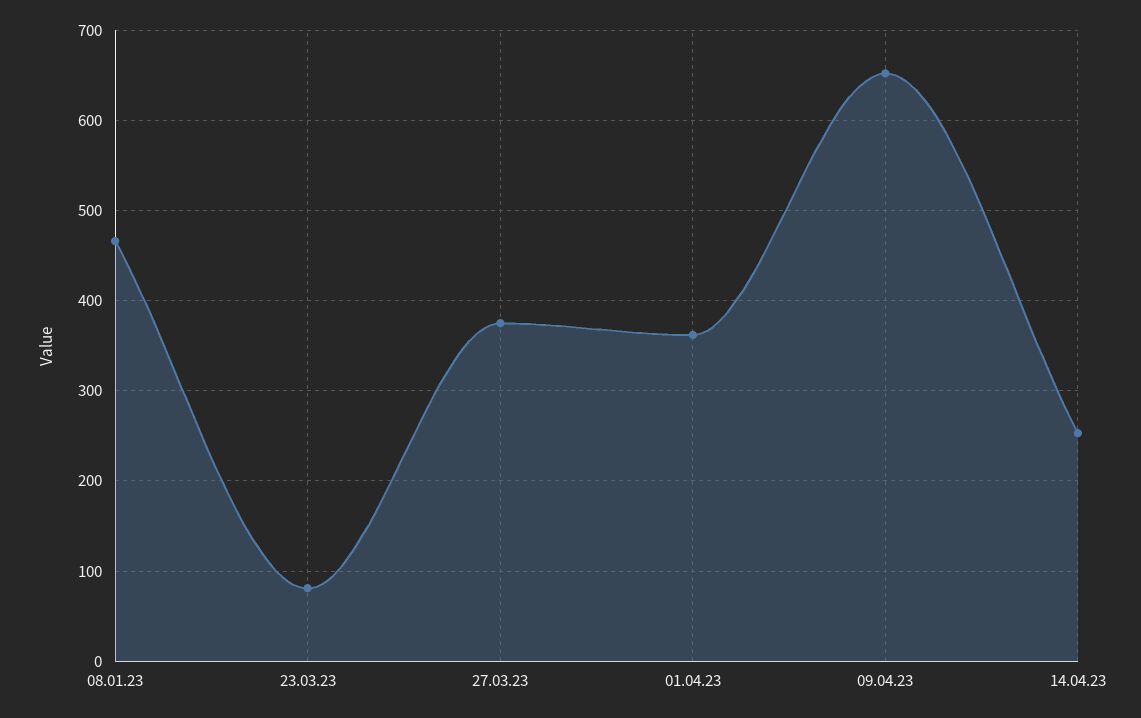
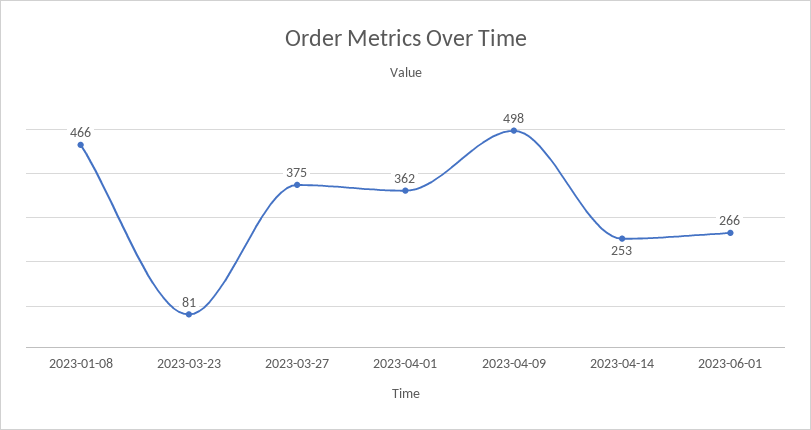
09.04.23: 650 -> 498
2023-06-01: none -> 266

